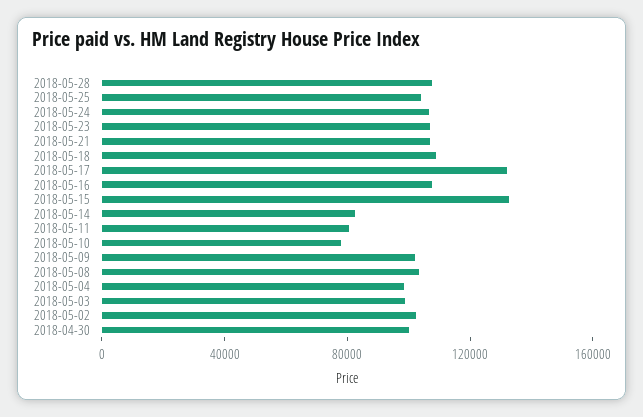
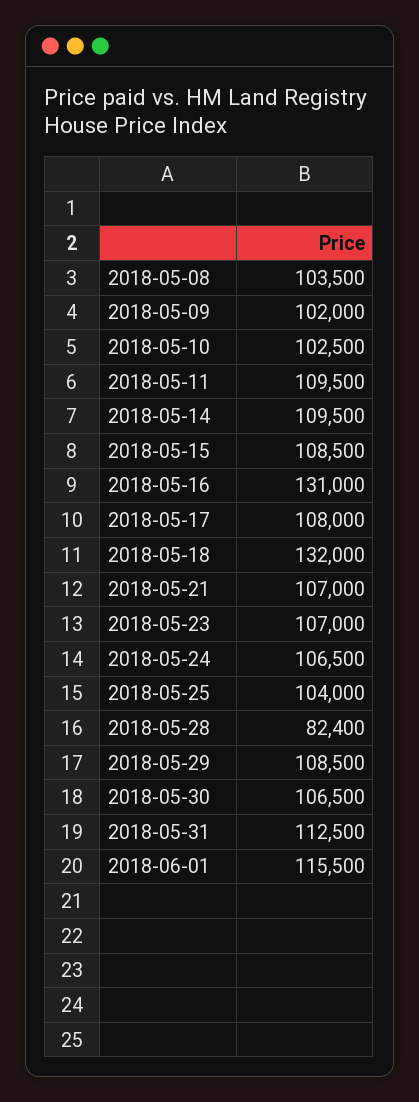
2018-05-28: 110000 -> 82400
2018-05-18: 110000 -> 132000
2018-05-17: 130000 -> 108000
2018-05-16: 110000 -> 131000
2018-05-15: 130000 -> 108500
2018-05-14: 80000 -> 109500
2018-05-11: 80000 -> 109500
2018-05-10: 80000 -> 102500
2018-05-04: 100000 -> none
2018-05-03: 100000 -> none
2018-05-02: 100000 -> none
2018-04-30: 100000 -> none
2018-05-29: none -> 108500
2018-05-30: none -> 106500
2018-05-31: none -> 112500
2018-06-01: none -> 115500

